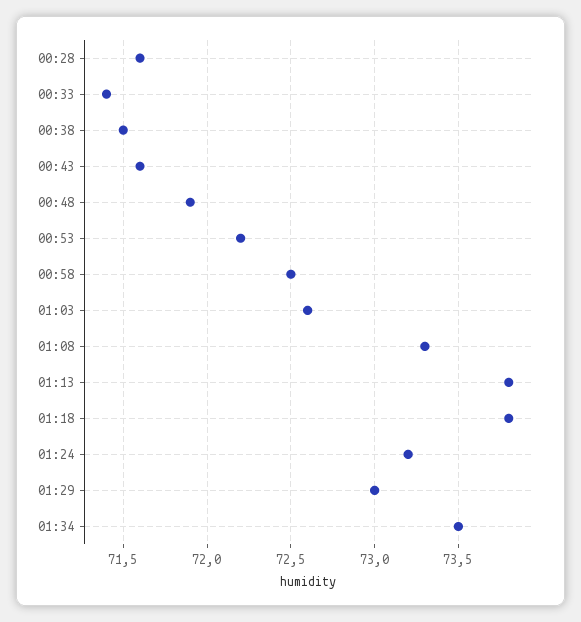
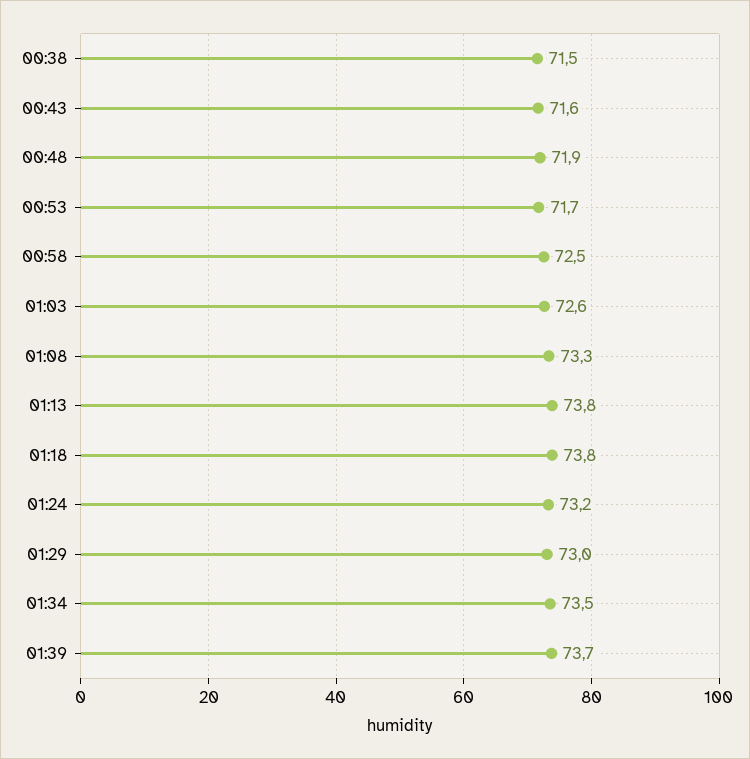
00:28: 71.6 -> none
00:33: 71.4 -> none
00:53: 72.2 -> 71.7
01:39: none -> 73.7

